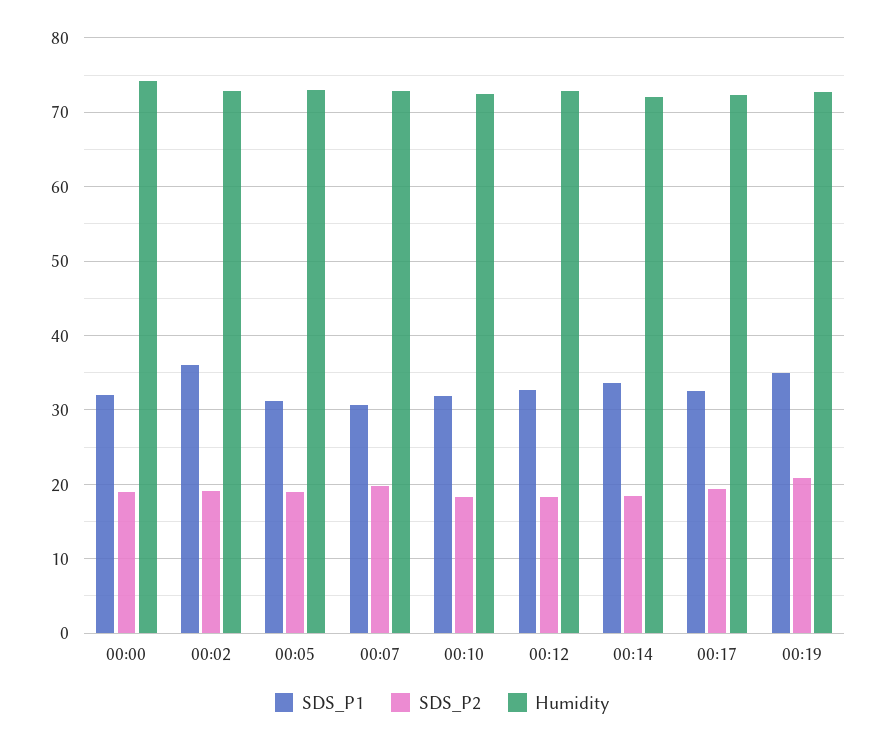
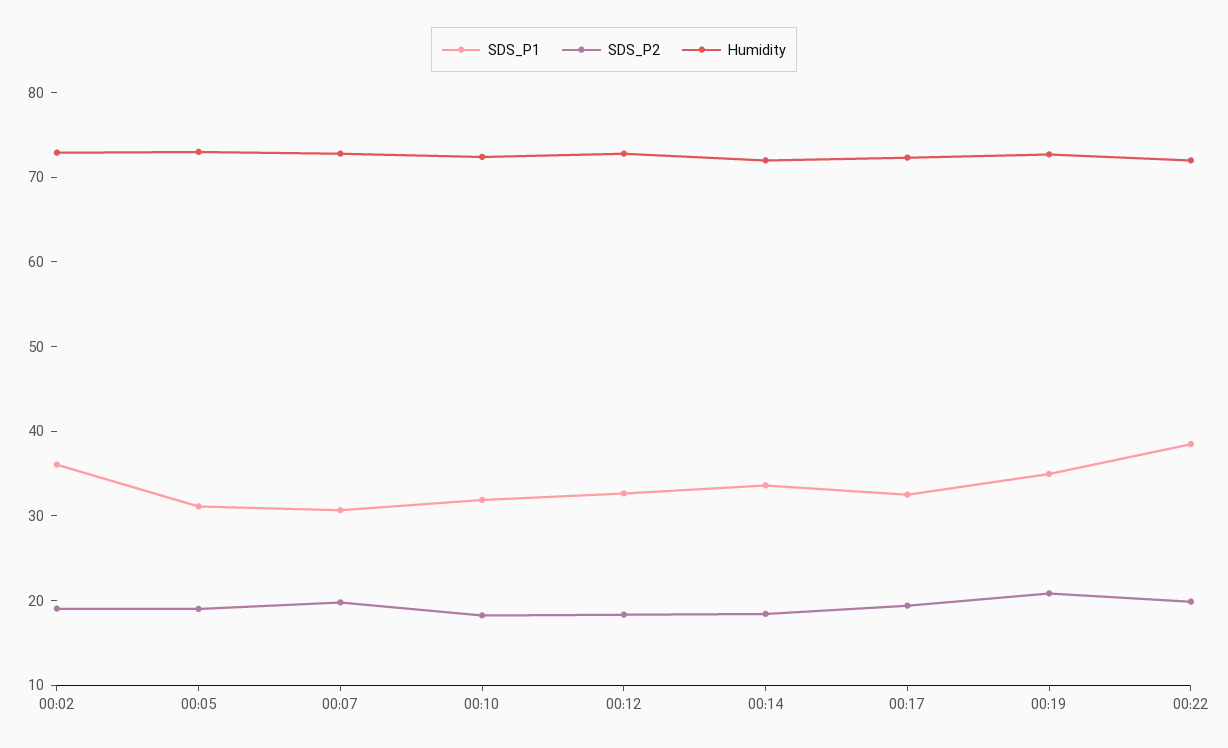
SDS_P1, 00:00: 32 -> none
SDS_P2, 00:00: 19 -> none
Humidity, 00:00: 74 -> none
SDS_P1, 00:22: none -> 38
SDS_P2, 00:22: none -> 20
Humidity, 00:22: none -> 72

